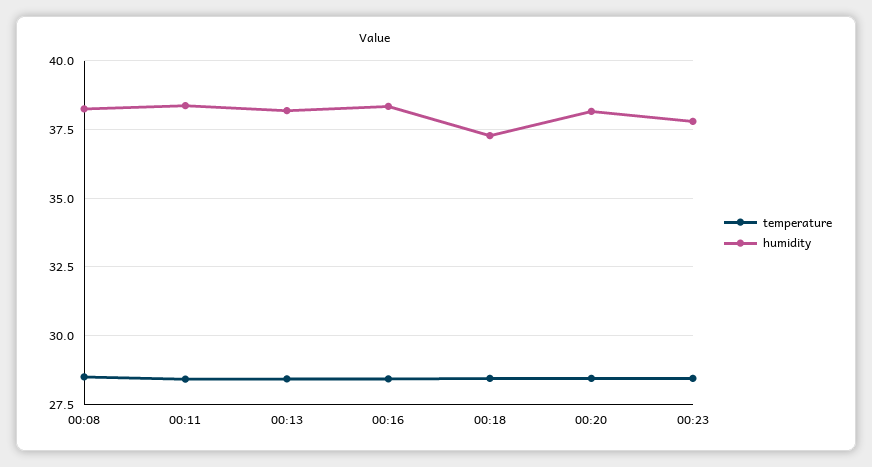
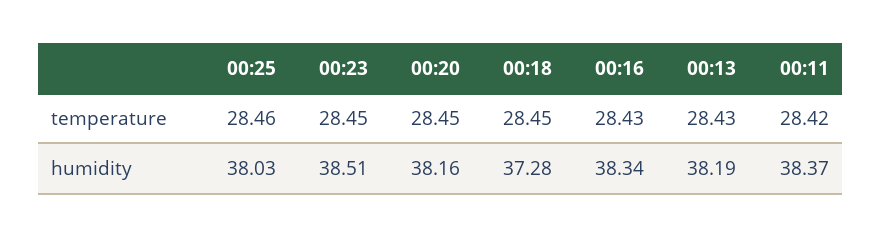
temperature, 00:08: 28.5 -> none
humidity, 00:08: 38.25 -> none
humidity, 00:23: 37.75 -> 38.51
temperature, 00:25: none -> 28.46
humidity, 00:25: none -> 38.03

